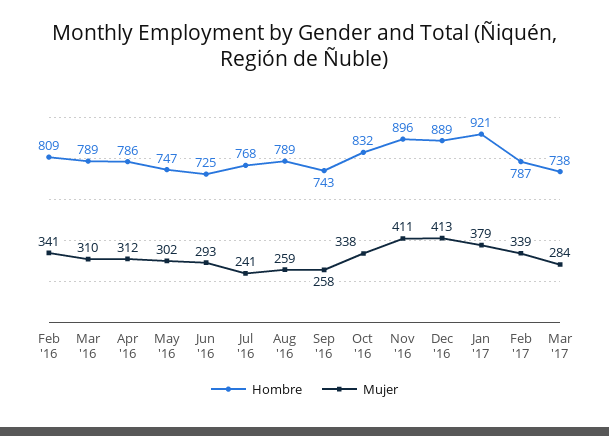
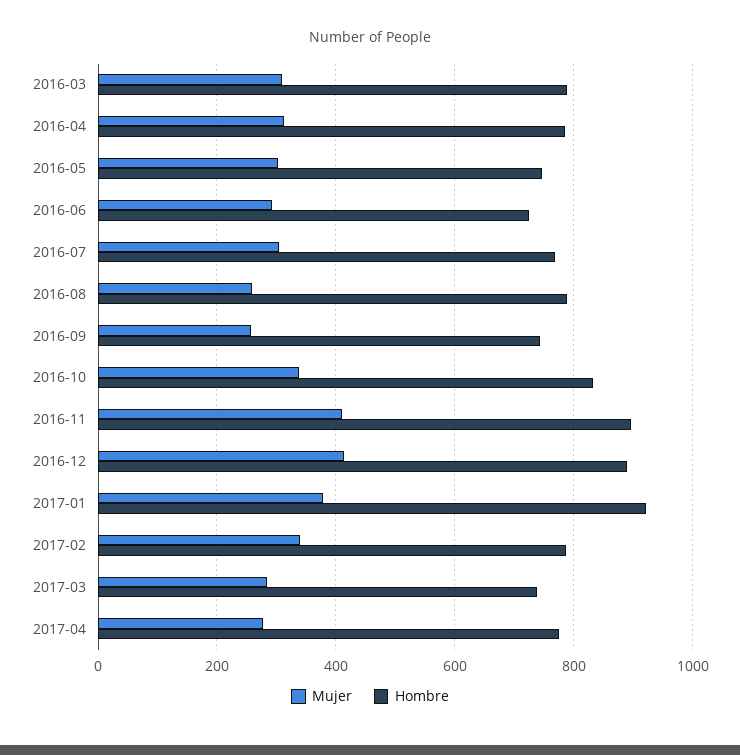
Hombre, Feb '16: 809 -> none
Mujer, Feb '16: 341 -> none
Mujer, Jul '16: 241 -> 300
Mujer, 2017-04: none -> 280
Hombre, 2017-04: none -> 780

